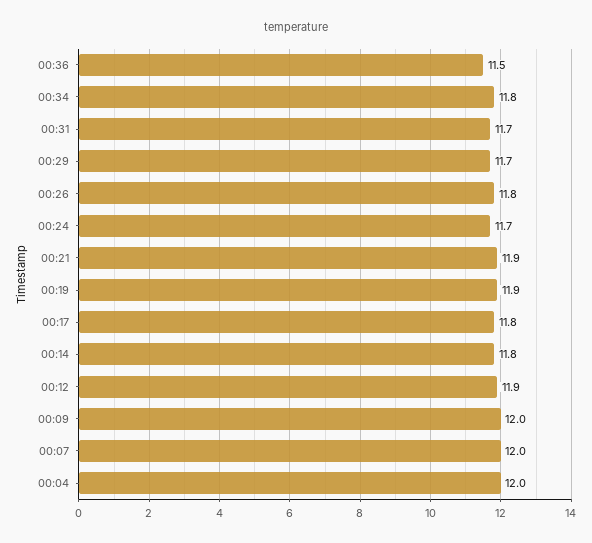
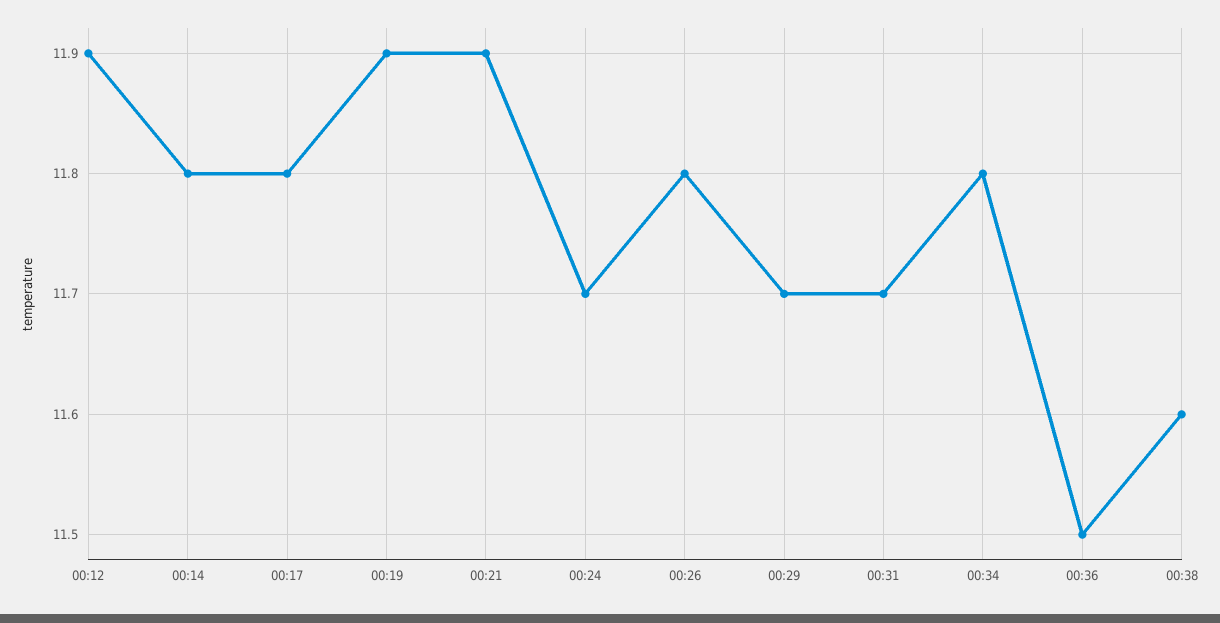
00:09: 12 -> none
00:07: 12 -> none
00:04: 12 -> none
00:38: none -> 11.6

